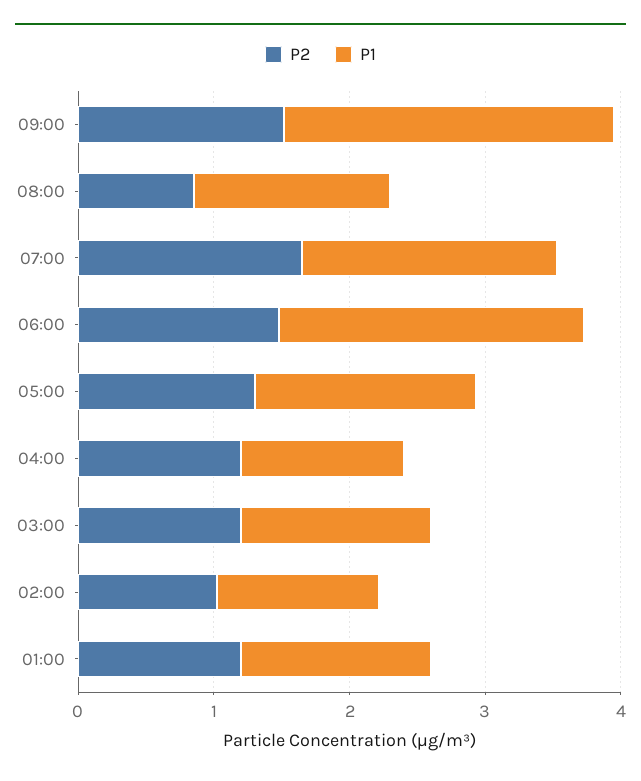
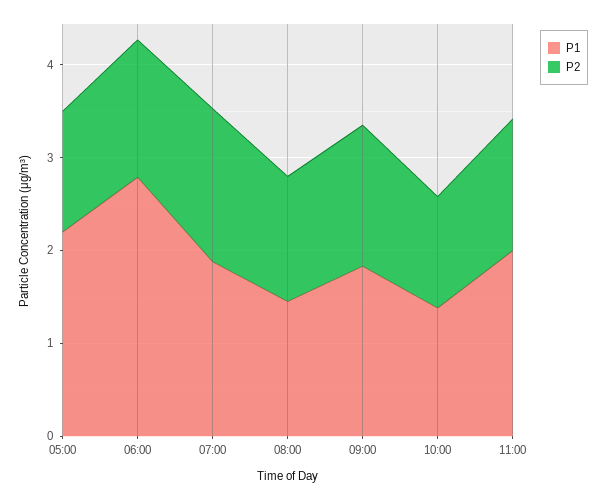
P1, 09:00: 2.4 -> 1.8
P2, 08:00: 0.8 -> 1.4
P1, 06:00: 2.2 -> 2.8
P1, 05:00: 1.6 -> 2.2
P2, 04:00: 1.2 -> none
P1, 04:00: 1.2 -> none
P2, 03:00: 1.2 -> none
P1, 03:00: 1.4 -> none
P2, 02:00: 1 -> none
P1, 02:00: 1.2 -> none
P2, 01:00: 1.2 -> none
P1, 01:00: 1.4 -> none
P1, 10:00: none -> 1.4
P2, 10:00: none -> 1.2
P1, 11:00: none -> 2
P2, 11:00: none -> 1.4

